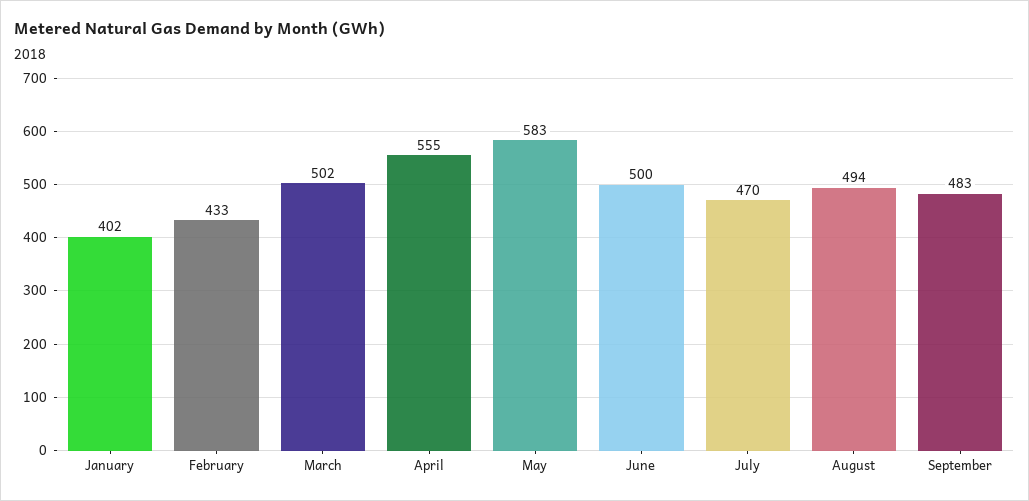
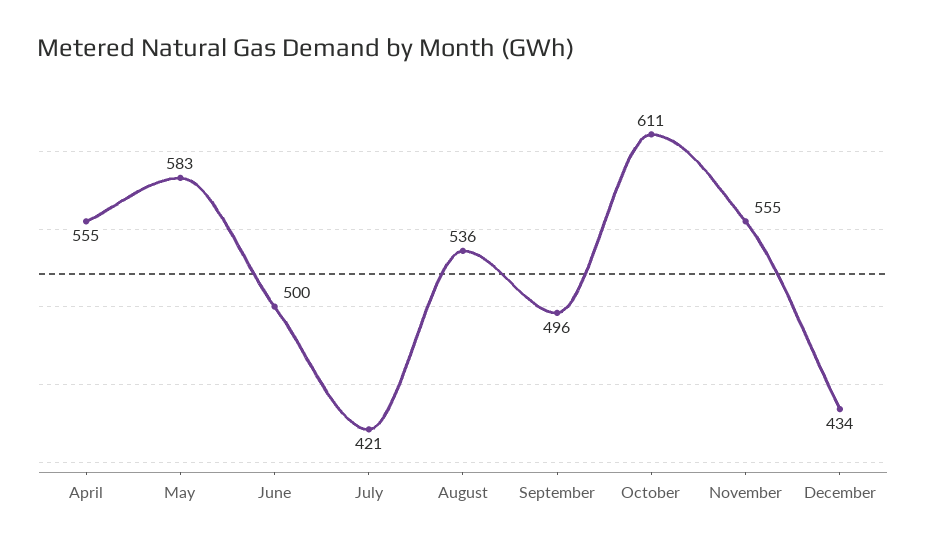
January: 402 -> none
February: 433 -> none
March: 502 -> none
July: 470 -> 421
August: 494 -> 536
September: 483 -> 496
October: none -> 611
November: none -> 555
December: none -> 434

